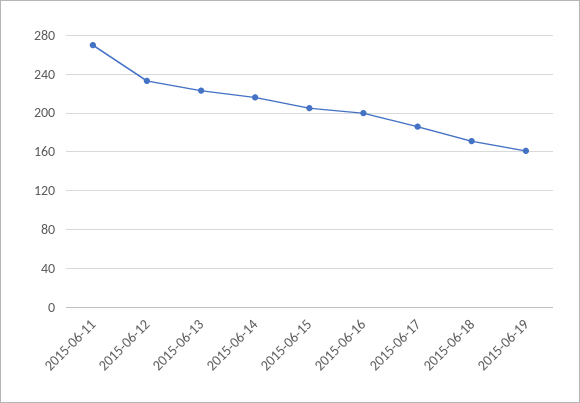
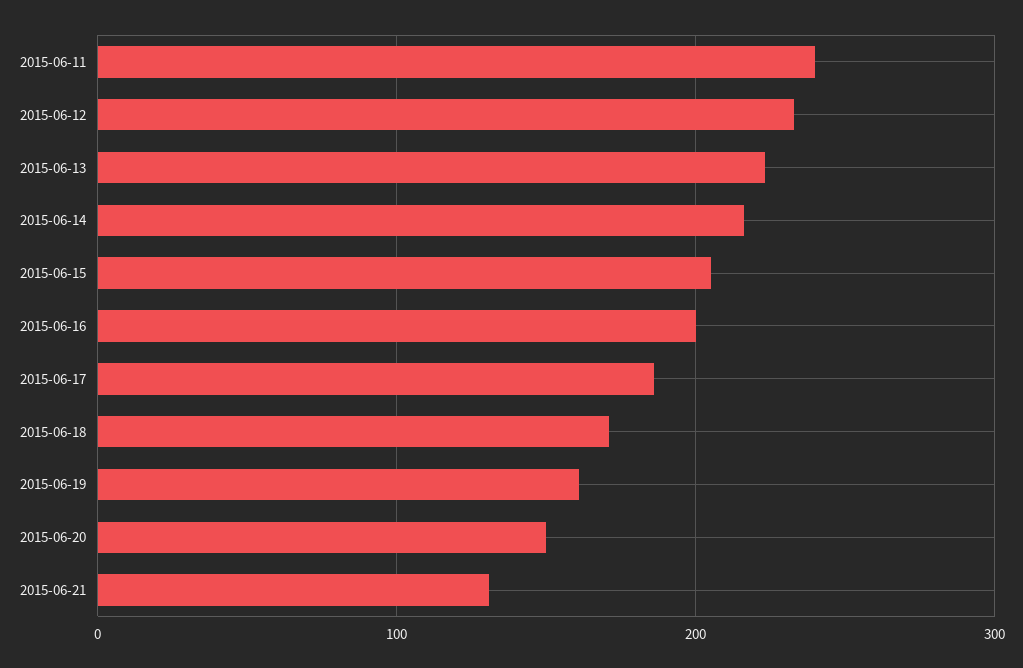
2015-06-11: 270 -> 240
2015-06-20: none -> 150
2015-06-21: none -> 130

